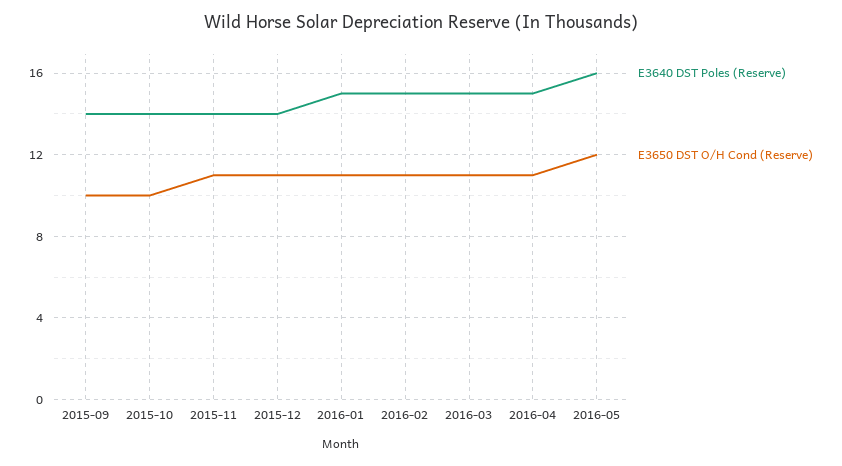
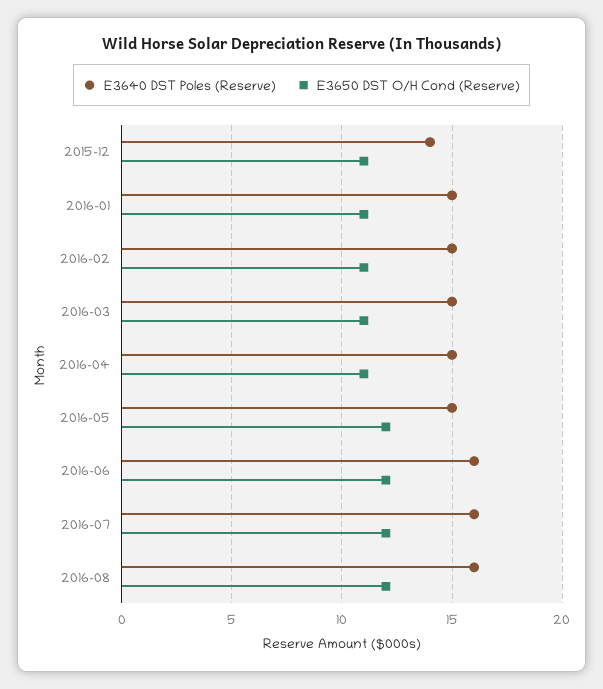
E3640 DST Poles (Reserve), 2015-09: 14 -> none
E3650 DST O/H Cond (Reserve), 2015-09: 10 -> none
E3640 DST Poles (Reserve), 2015-10: 14 -> none
E3650 DST O/H Cond (Reserve), 2015-10: 10 -> none
E3640 DST Poles (Reserve), 2015-11: 14 -> none
E3650 DST O/H Cond (Reserve), 2015-11: 11 -> none
E3640 DST Poles (Reserve), 2016-05: 16 -> 15
E3640 DST Poles (Reserve), 2016-06: none -> 16
E3650 DST O/H Cond (Reserve), 2016-06: none -> 12
E3640 DST Poles (Reserve), 2016-07: none -> 16
E3650 DST O/H Cond (Reserve), 2016-07: none -> 12
E3640 DST Poles (Reserve), 2016-08: none -> 16
E3650 DST O/H Cond (Reserve), 2016-08: none -> 12

